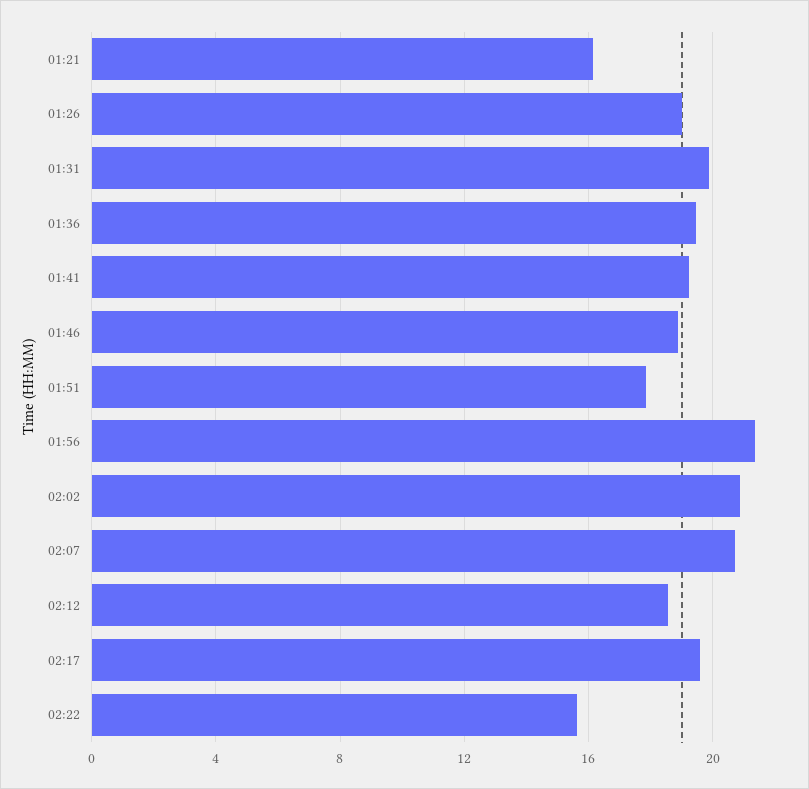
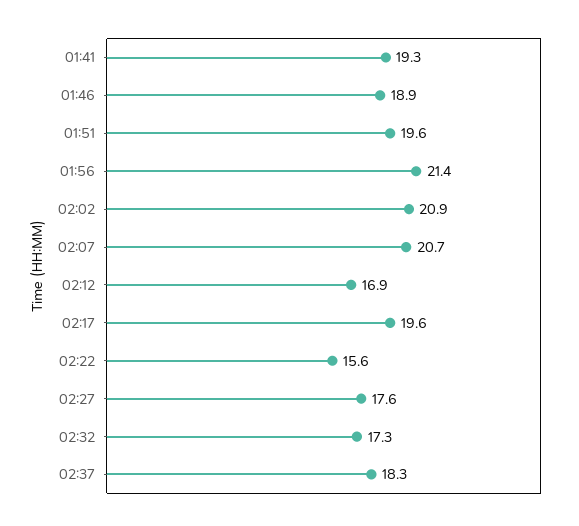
01:21: 16 -> none
01:26: 19 -> none
01:31: 20 -> none
01:36: 19.5 -> none
01:51: 18 -> 19.6
02:12: 18.5 -> 16.9
02:27: none -> 17.6
02:32: none -> 17.3
02:37: none -> 18.3

